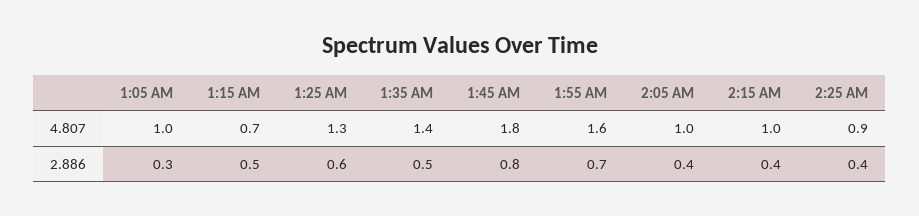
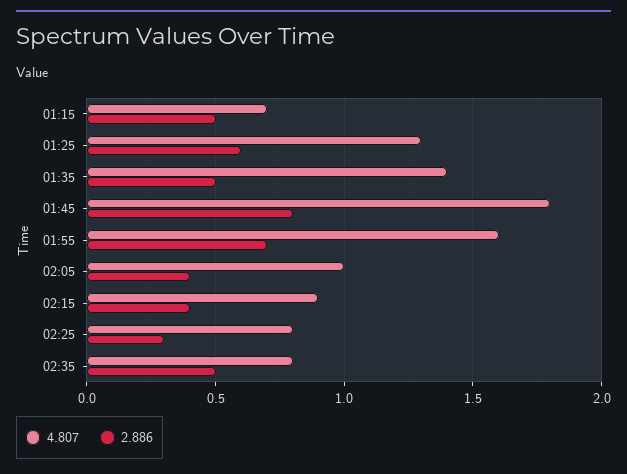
4.807, 1:05 AM: 1 -> none
4.807, 2:15 AM: 1 -> 0.9
4.807, 2:25 AM: 0.9 -> 0.8
2.886, 1:05 AM: 0.3 -> none
2.886, 2:25 AM: 0.4 -> 0.3
4.807, 02:35: none -> 0.8
2.886, 02:35: none -> 0.5

